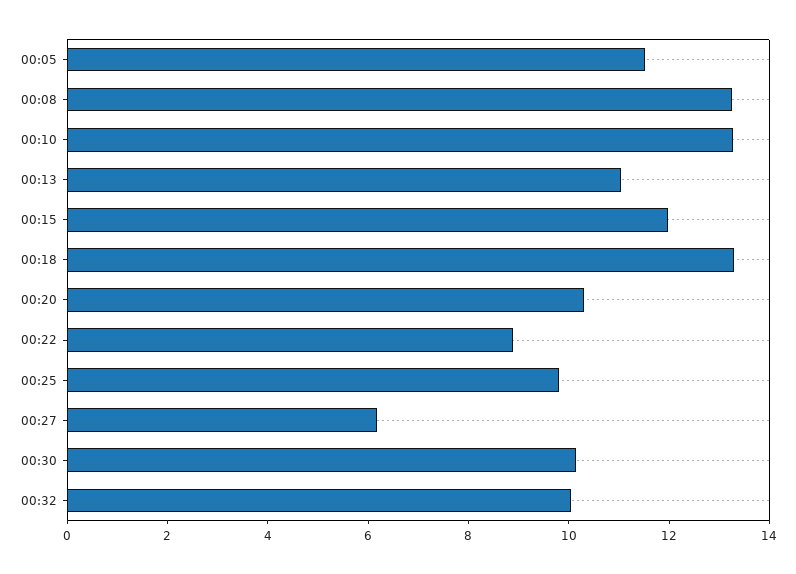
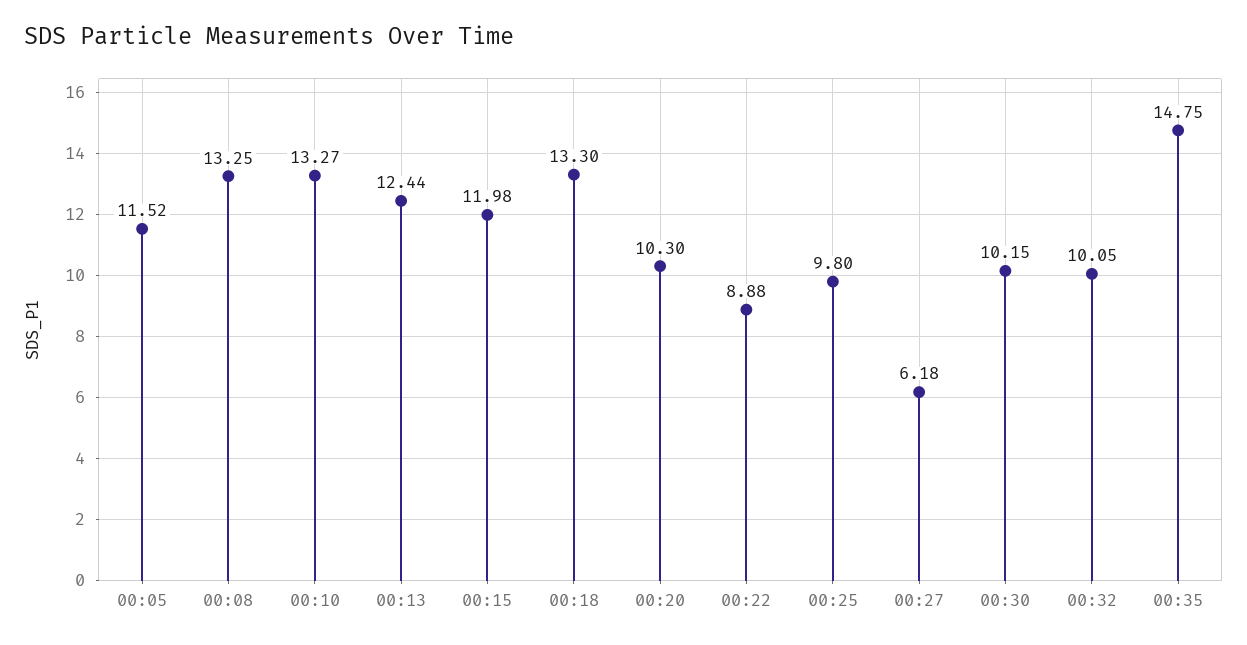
00:13: 11 -> 12.44
00:35: none -> 14.75

